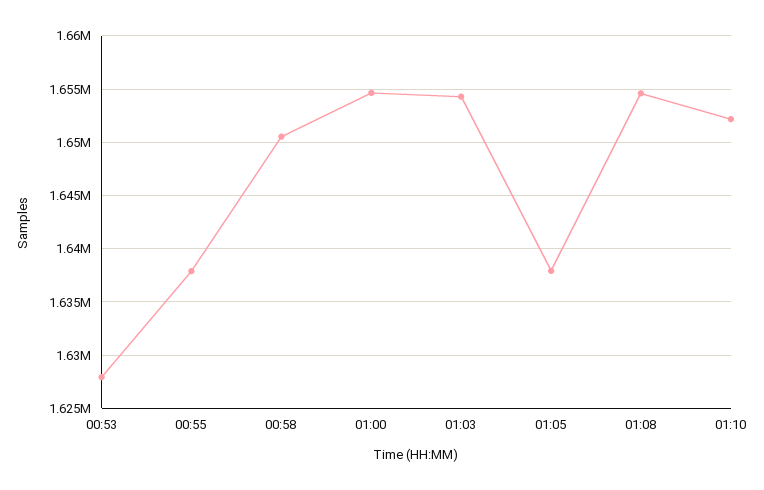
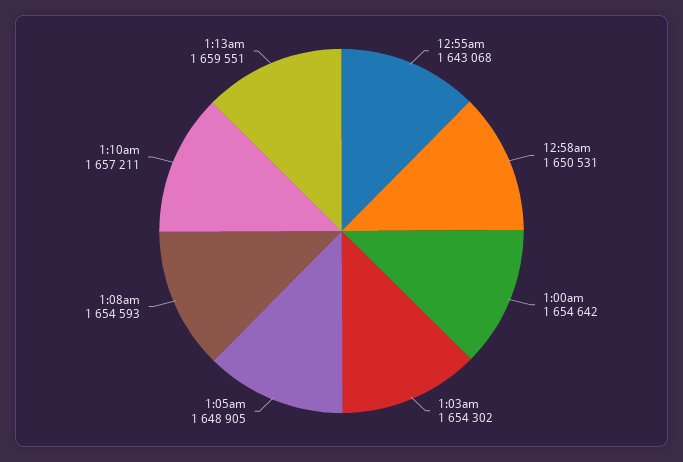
00:53: 1628000 -> none
00:55: 1638000 -> 1643068
01:05: 1638000 -> 1648905
01:10: 1652000 -> 1657211
1:13am: none -> 1659551

